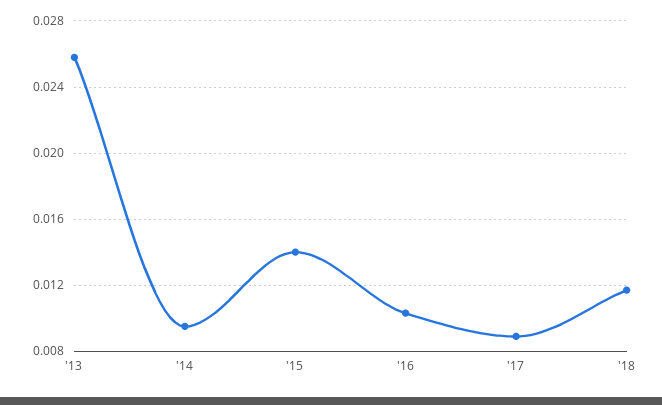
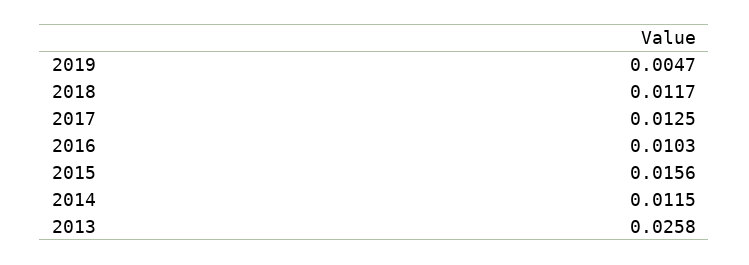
'14: 0.0095 -> 0.0115
'15: 0.014 -> 0.0156
'17: 0.009 -> 0.0125
2019: none -> 0.0047

